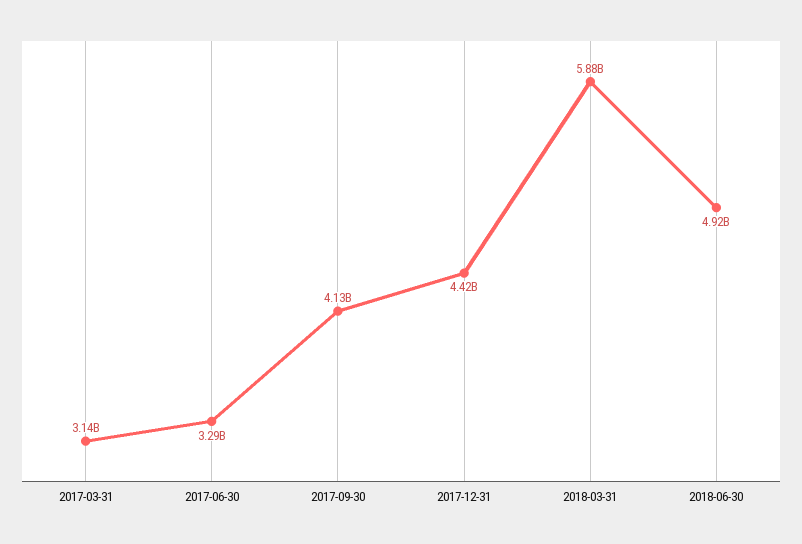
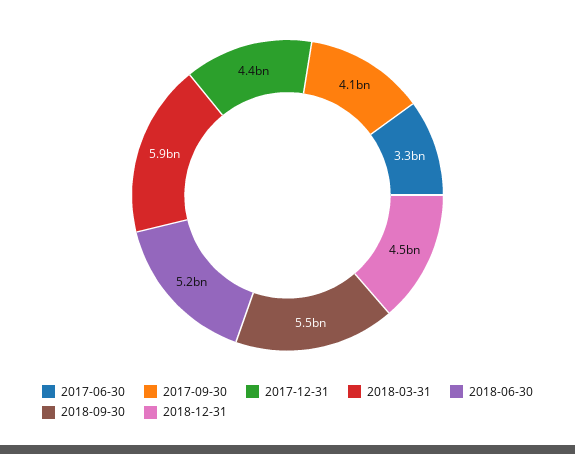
2017-03-31: 3140000000 -> none
2018-06-30: 4920000000 -> 5200000000
2018-09-30: none -> 5500000000
2018-12-31: none -> 4500000000

